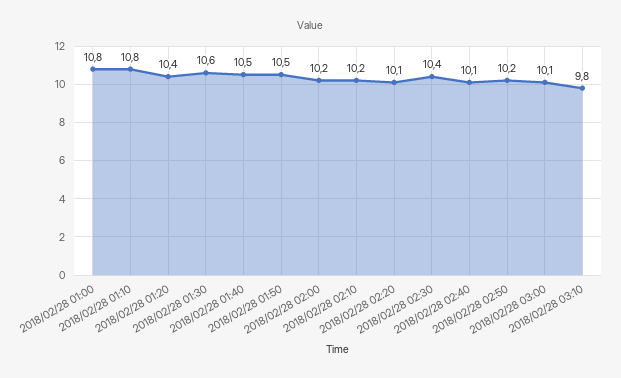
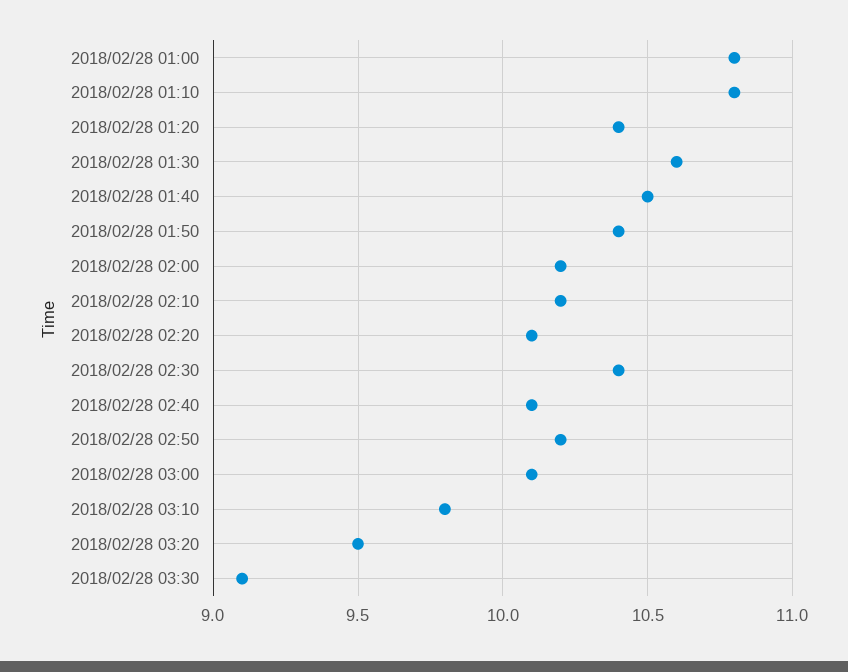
2018/02/28 01:50: 10.5 -> 10.4
2018/02/28 03:20: none -> 9.5
2018/02/28 03:30: none -> 9.1

